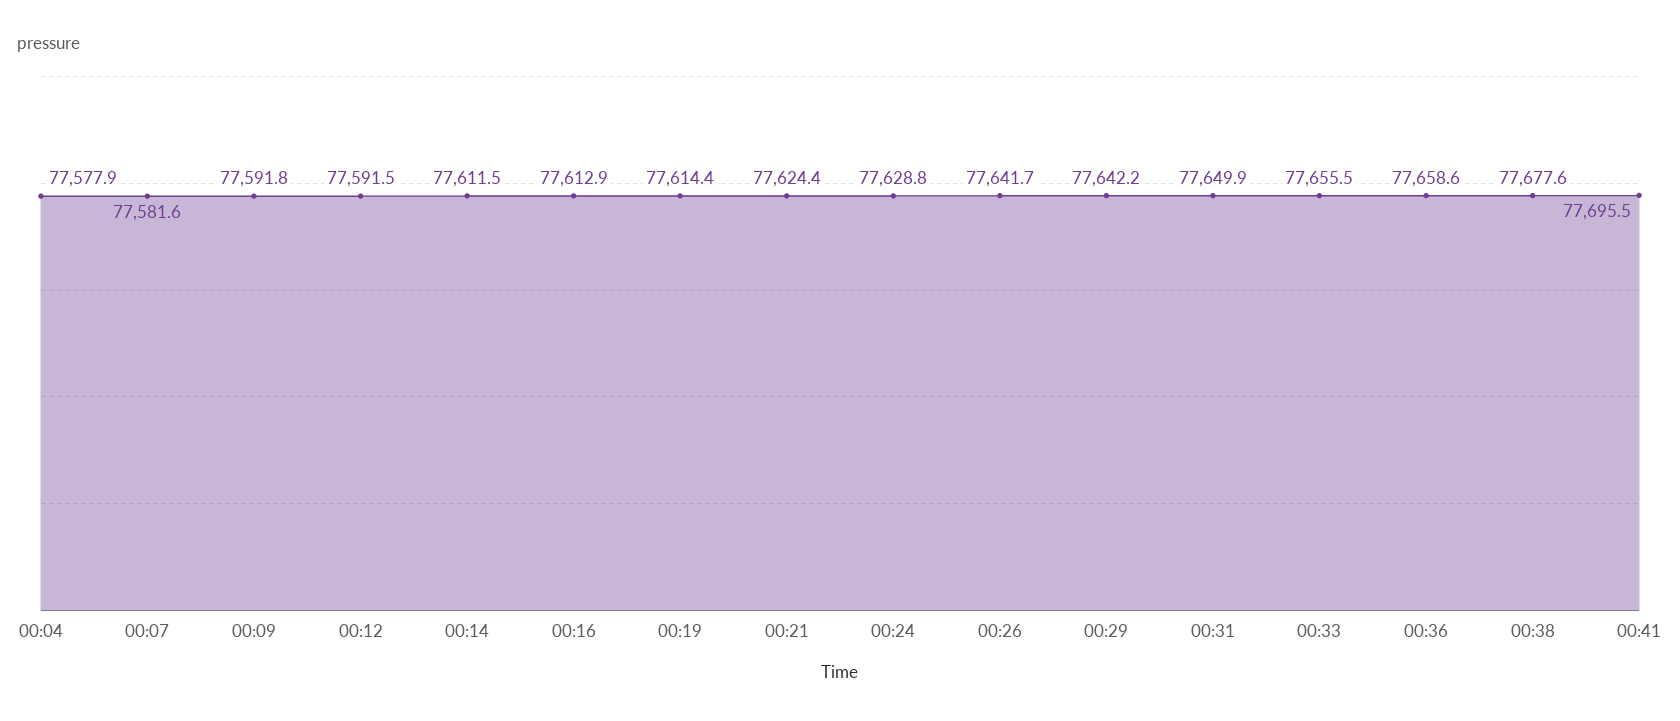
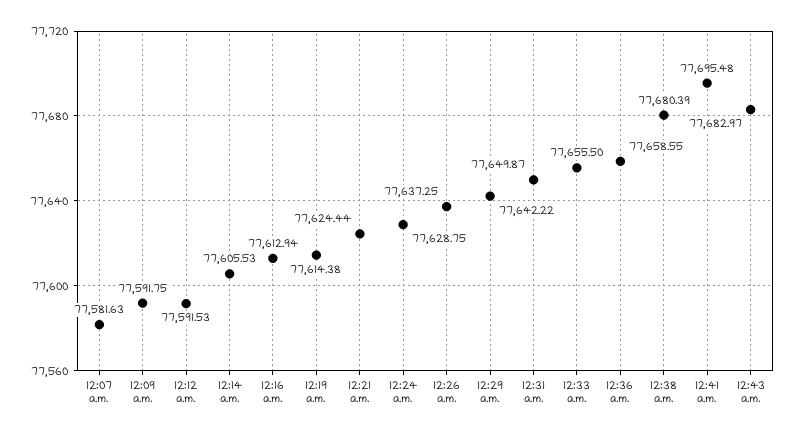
00:04: 77577.9 -> none
00:14: 77611.5 -> 77605.53
00:26: 77641.7 -> 77637.25
00:38: 77677.6 -> 77680.39
12:43 a.m.: none -> 77682.97

